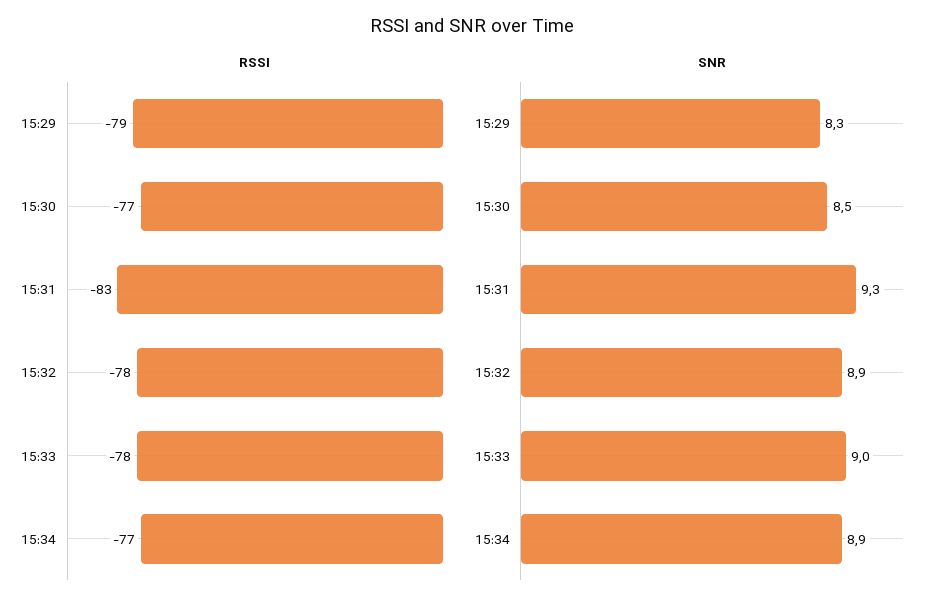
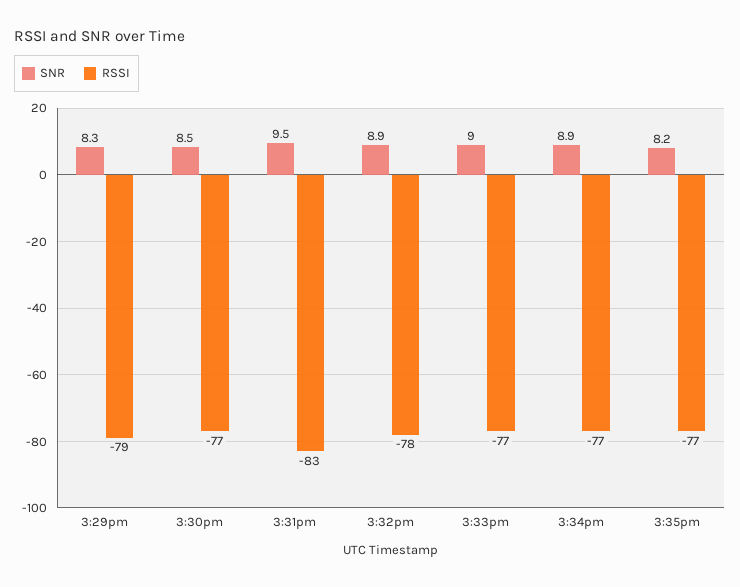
RSSI, 15:33: -78 -> -77
SNR, 15:31: 9.3 -> 9.5
SNR, 3:35pm: none -> 8.2
RSSI, 3:35pm: none -> -77

